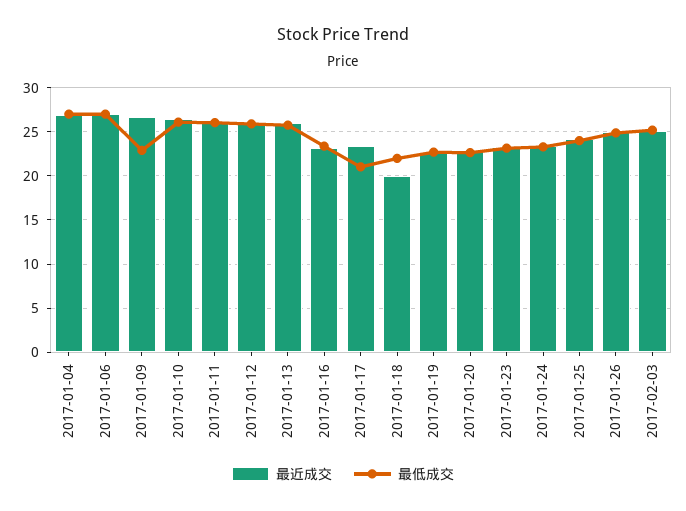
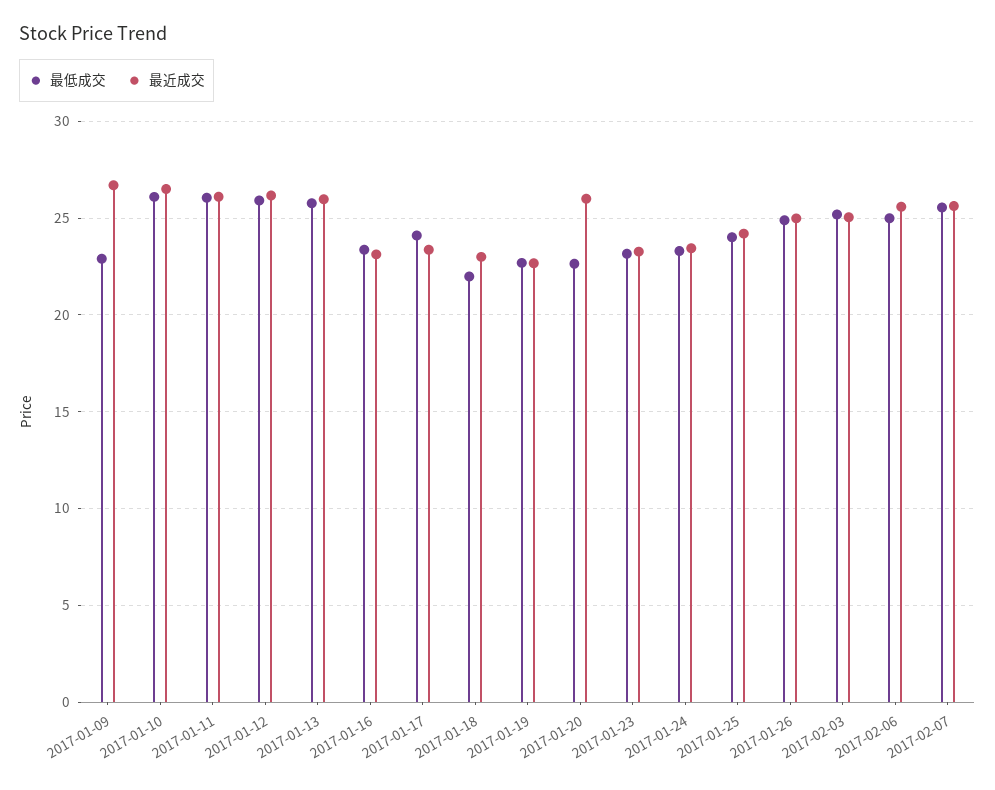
最近成交, 2017-01-04: 27 -> none
最低成交, 2017-01-04: 27 -> none
最近成交, 2017-01-06: 27 -> none
最低成交, 2017-01-06: 27 -> none
最低成交, 2017-01-17: 21 -> 24
最近成交, 2017-01-18: 20 -> 23
最近成交, 2017-01-20: 23 -> 26
最低成交, 2017-02-06: none -> 25
最近成交, 2017-02-06: none -> 25.5
最低成交, 2017-02-07: none -> 25.5
最近成交, 2017-02-07: none -> 25.5

